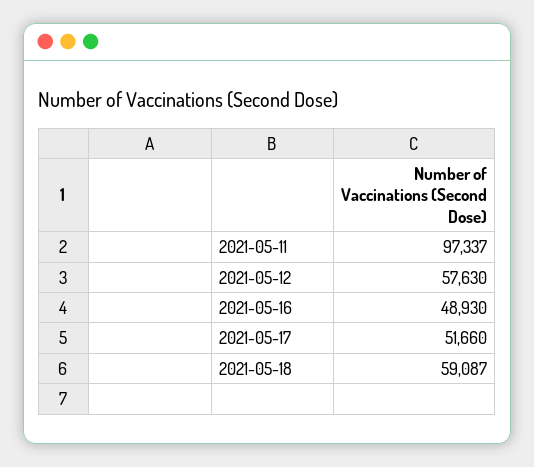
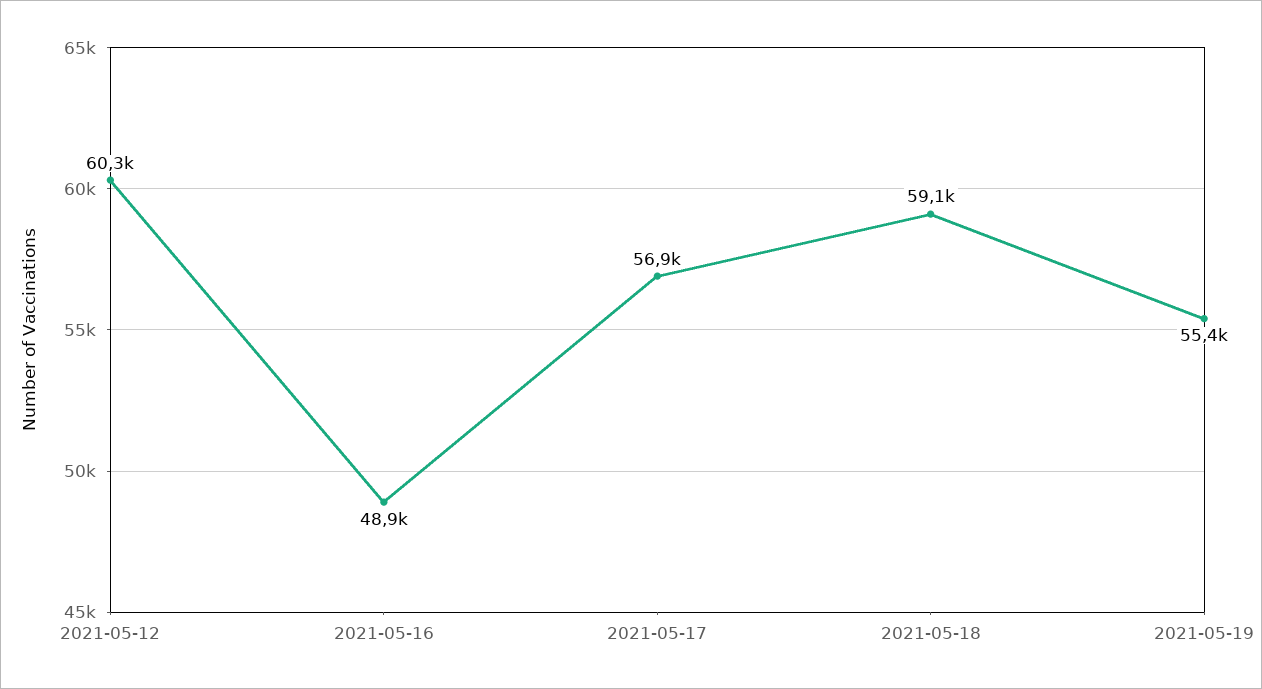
2021-05-11: 97337 -> none
2021-05-12: 57630 -> 60300
2021-05-17: 51660 -> 56900
2021-05-19: none -> 55400

